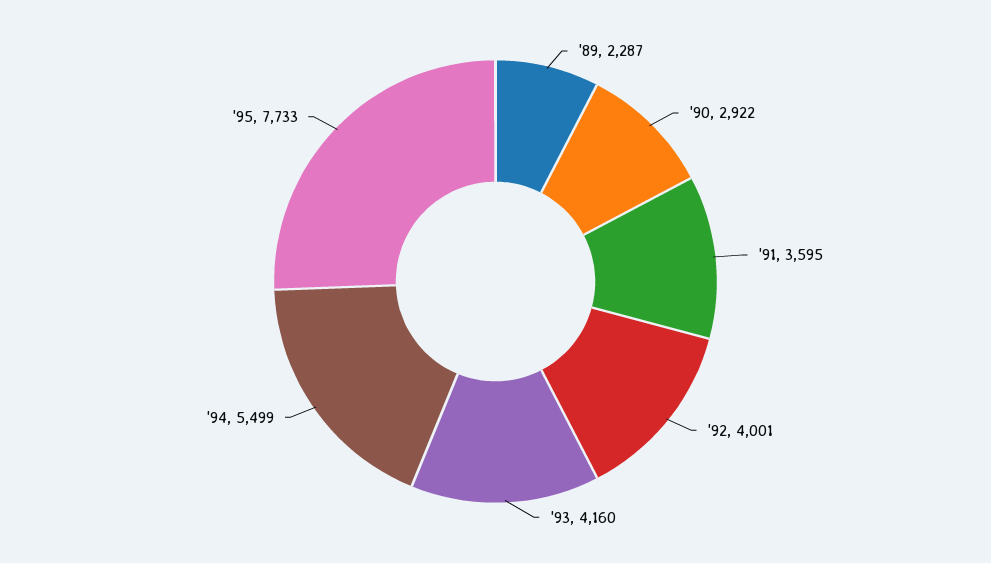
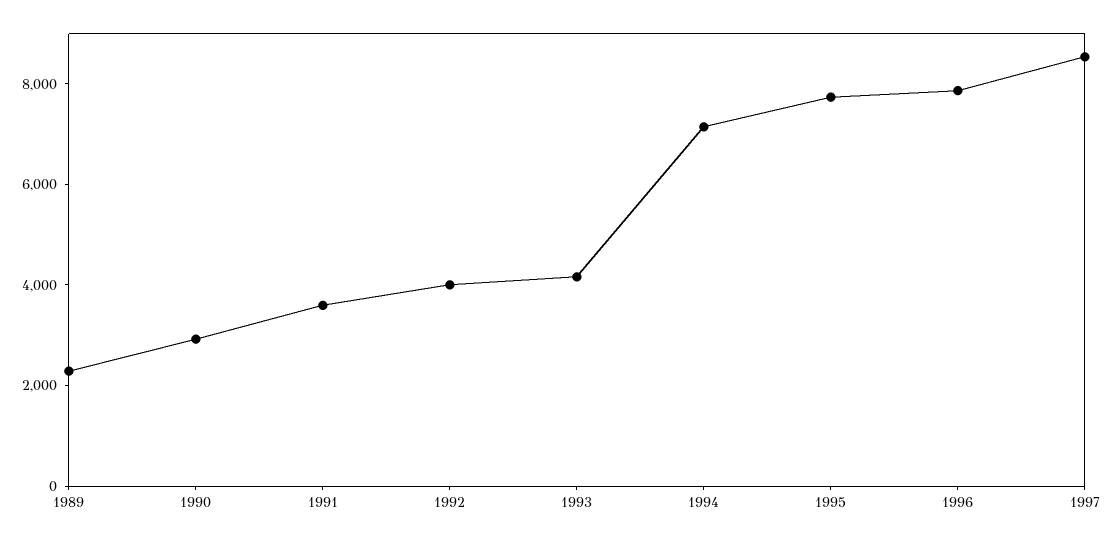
'94: 5499 -> 7000
1996: none -> 8000
1997: none -> 8500

